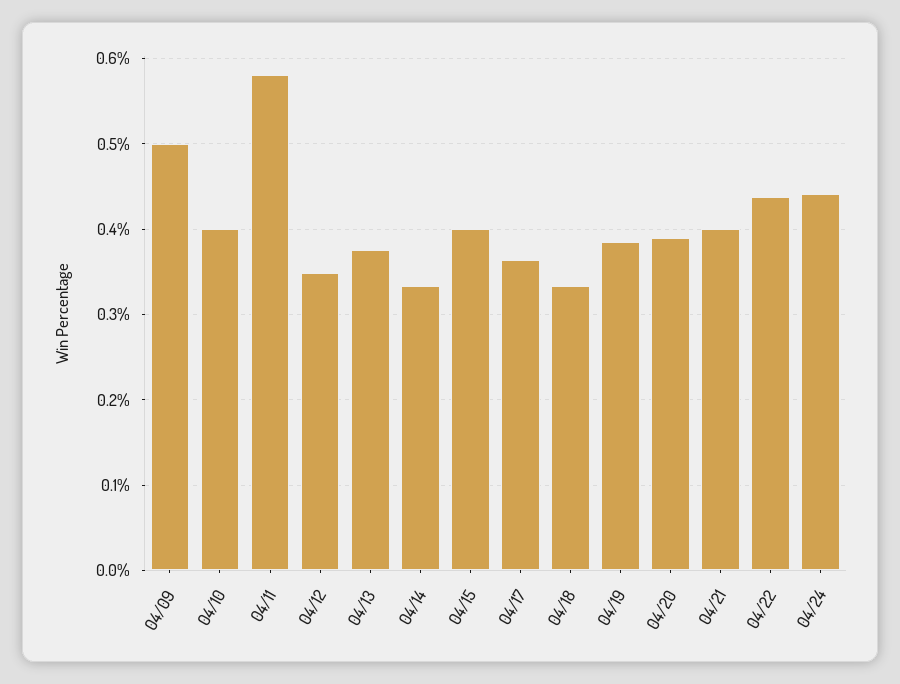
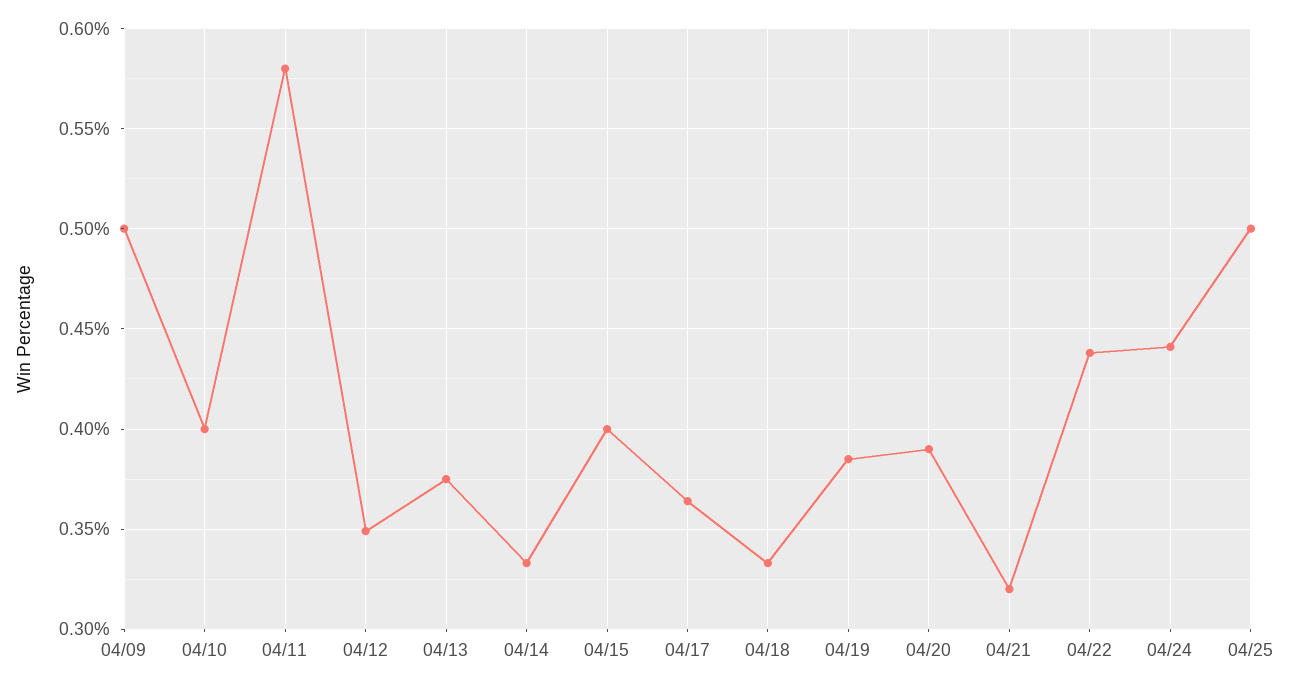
04/21: 0.4 -> 0.32
04/25: none -> 0.5

